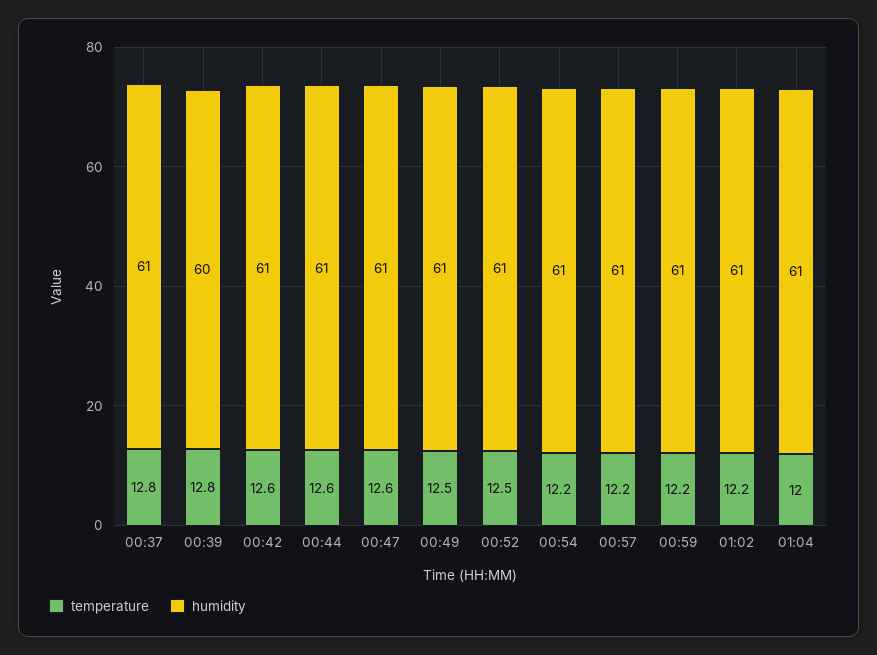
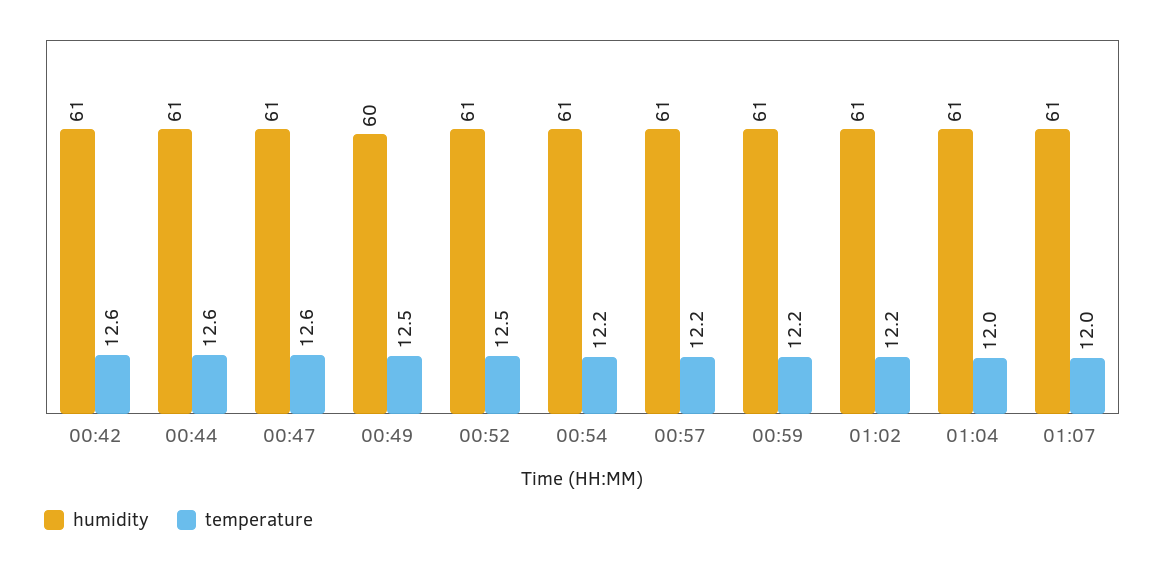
temperature, 00:37: 12.8 -> none
humidity, 00:37: 61 -> none
temperature, 00:39: 12.8 -> none
humidity, 00:39: 60 -> none
humidity, 00:49: 61 -> 60
humidity, 01:07: none -> 61
temperature, 01:07: none -> 12

